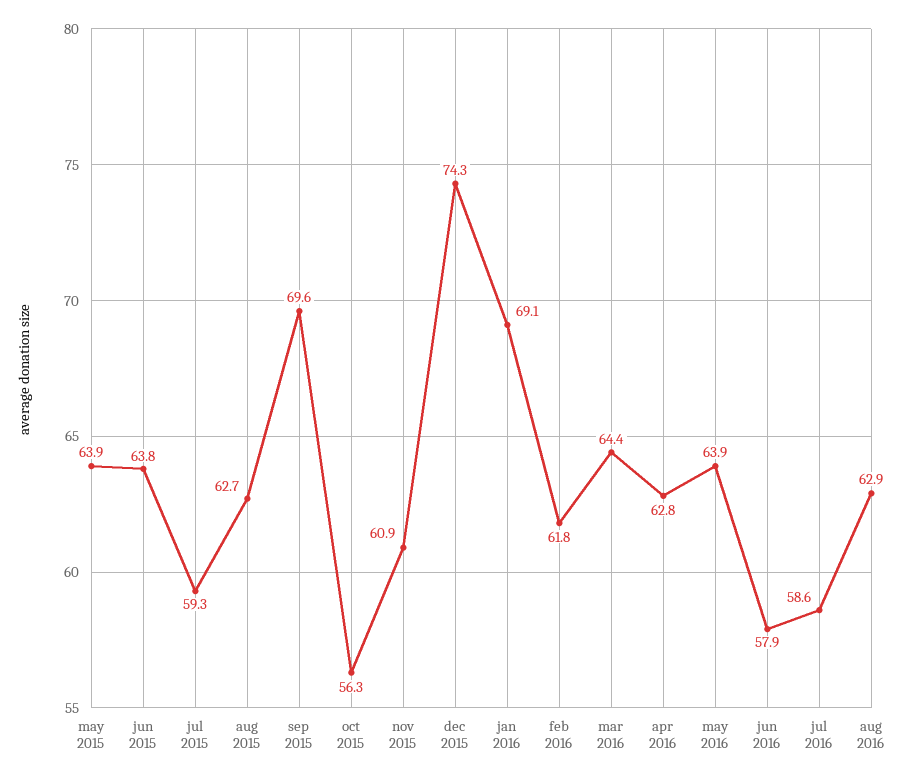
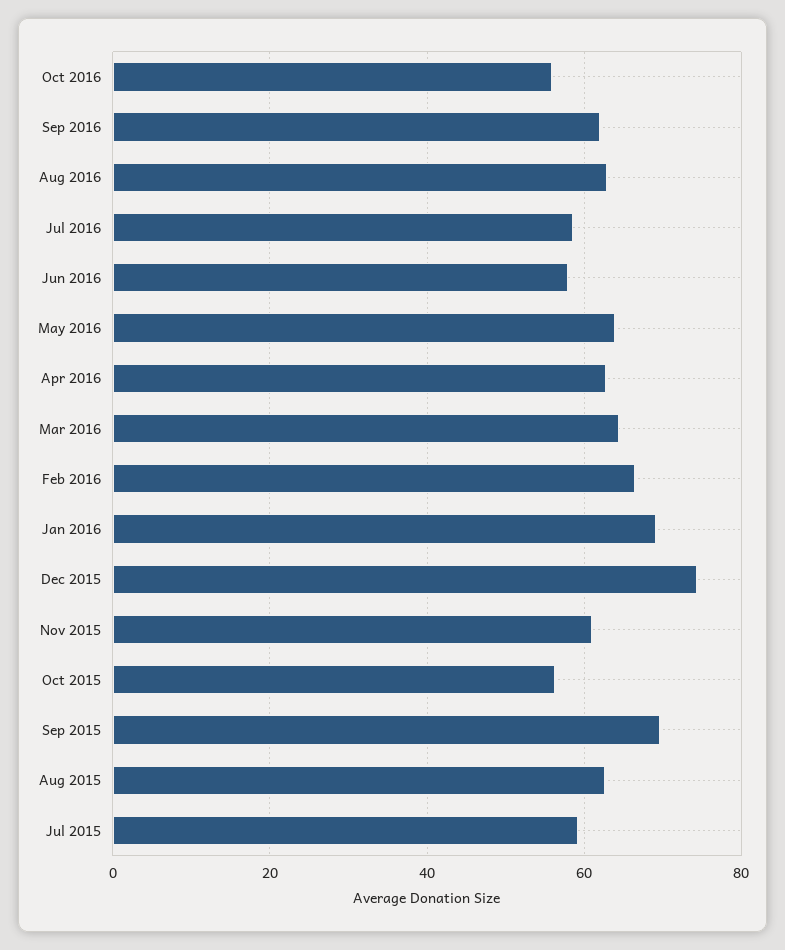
may 2015: 63.9 -> none
jun 2015: 63.8 -> none
feb 2016: 61.8 -> 66
Oct 2016: none -> 56
Sep 2016: none -> 62

